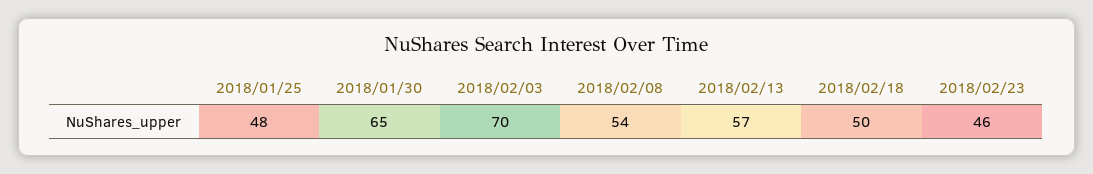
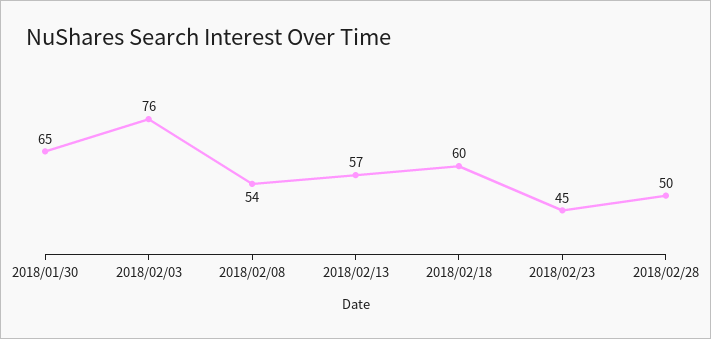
2018/01/25: 48 -> none
2018/02/03: 70 -> 76
2018/02/18: 50 -> 60
2018/02/23: 46 -> 45
2018/02/28: none -> 50

